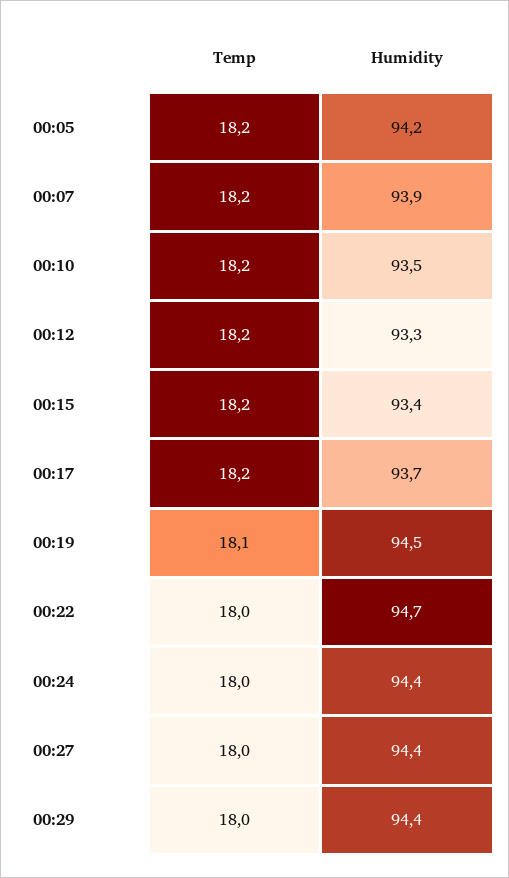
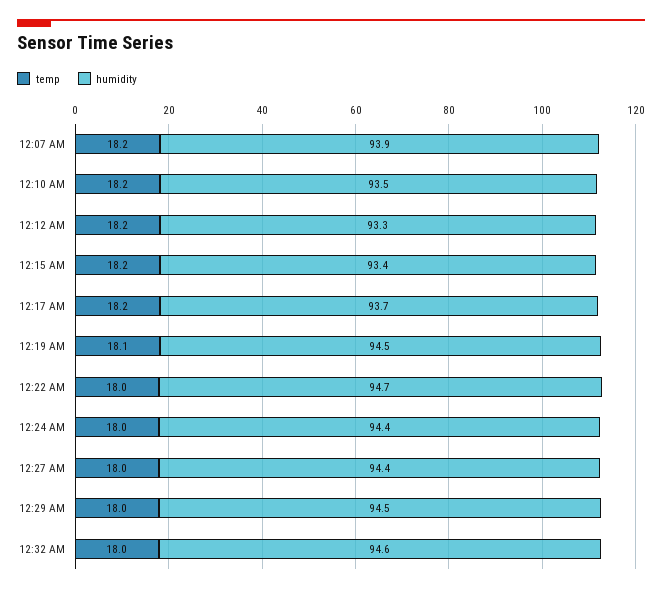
Temp, 00:05: 18.2 -> none
Humidity, 00:05: 94.2 -> none
Humidity, 00:29: 94.4 -> 94.5
Temp, 12:32 AM: none -> 18
Humidity, 12:32 AM: none -> 94.6

